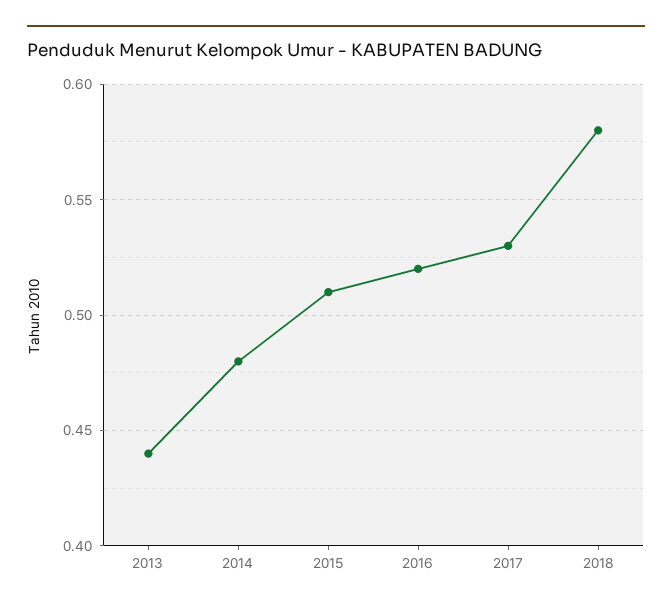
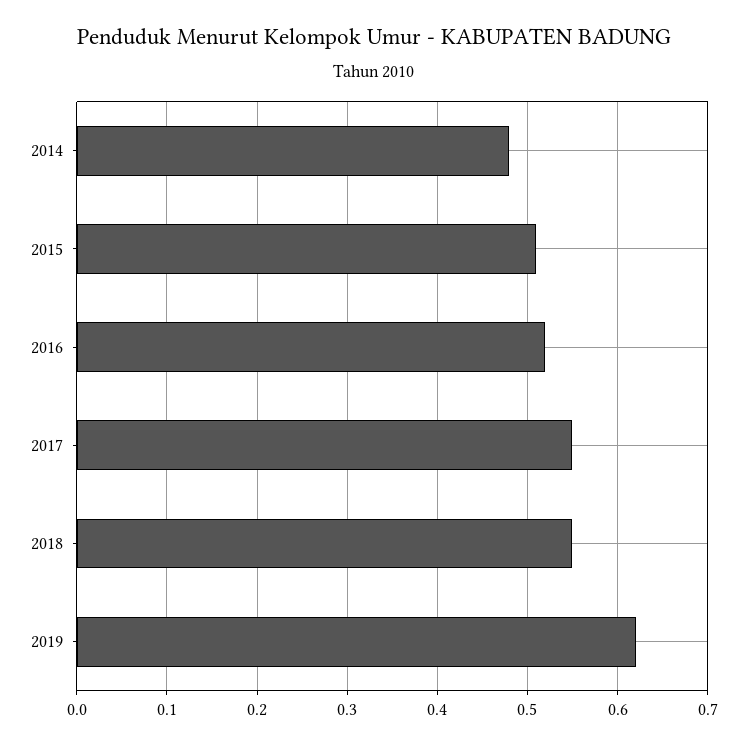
2013: 0.44 -> none
2017: 0.53 -> 0.55
2018: 0.58 -> 0.55
2019: none -> 0.62

